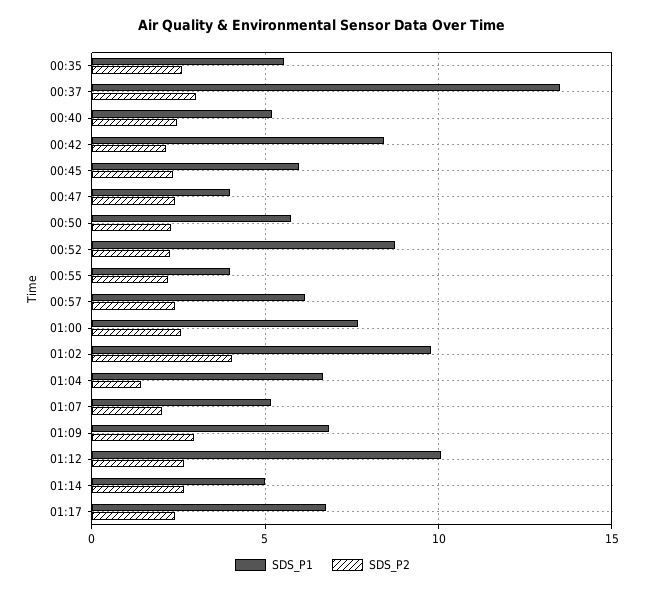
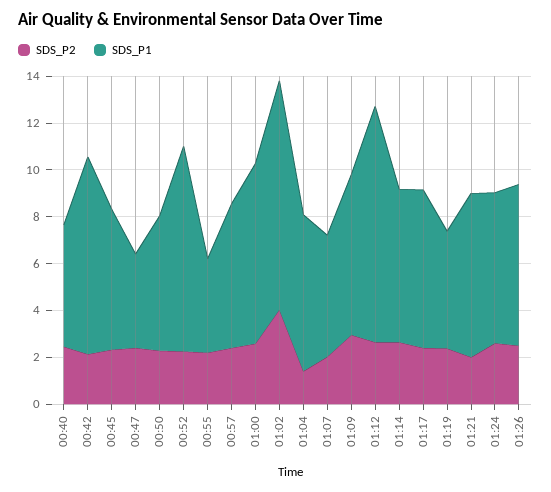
SDS_P1, 00:35: 5.5 -> none
SDS_P2, 00:35: 2.5 -> none
SDS_P1, 00:37: 13.5 -> none
SDS_P2, 00:37: 3 -> none
SDS_P1, 01:14: 5 -> 6.5
SDS_P2, 01:19: none -> 2.5
SDS_P1, 01:19: none -> 5
SDS_P2, 01:21: none -> 2
SDS_P1, 01:21: none -> 7
SDS_P2, 01:24: none -> 2.5
SDS_P1, 01:24: none -> 6.5
SDS_P2, 01:26: none -> 2.5
SDS_P1, 01:26: none -> 7

